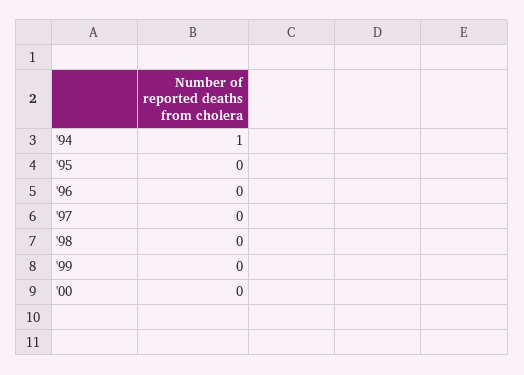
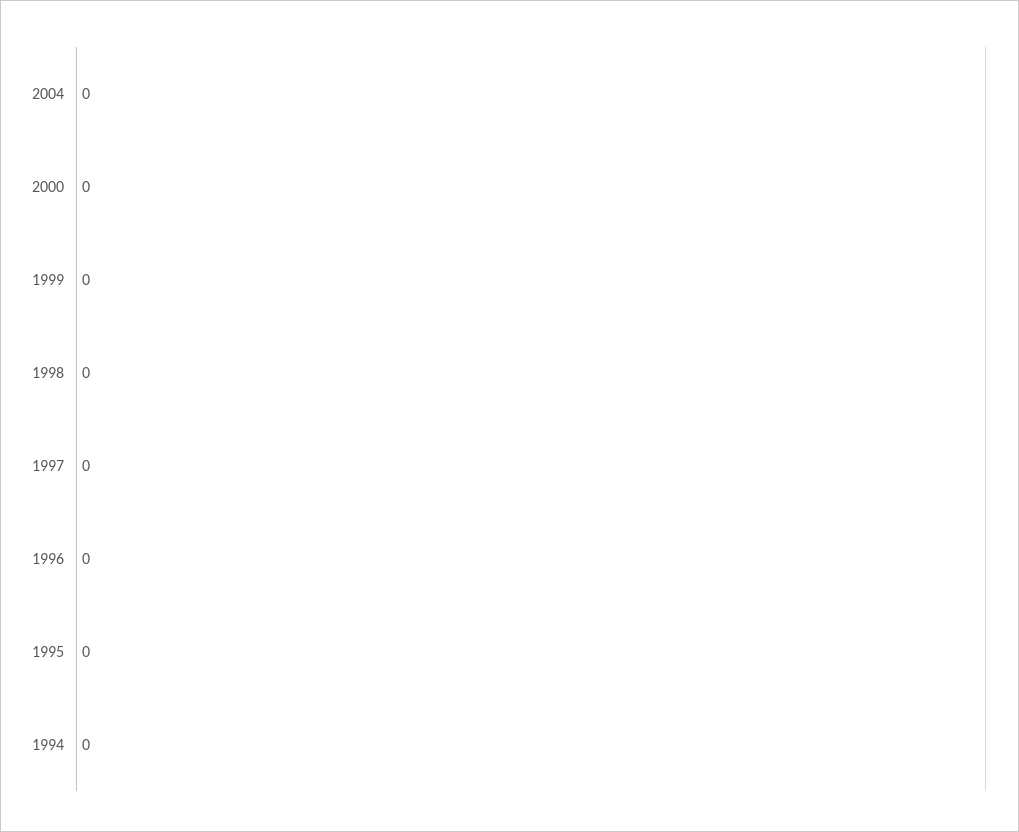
'94: 1 -> 0
2004: none -> 0

